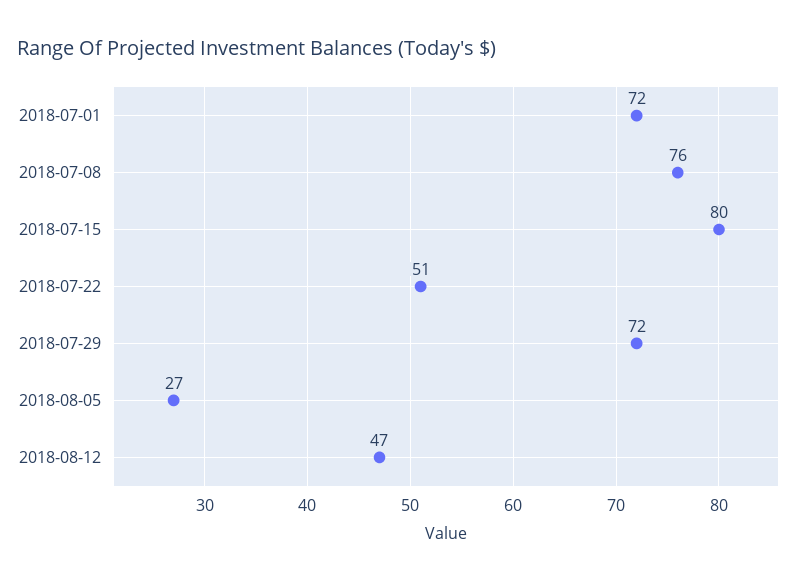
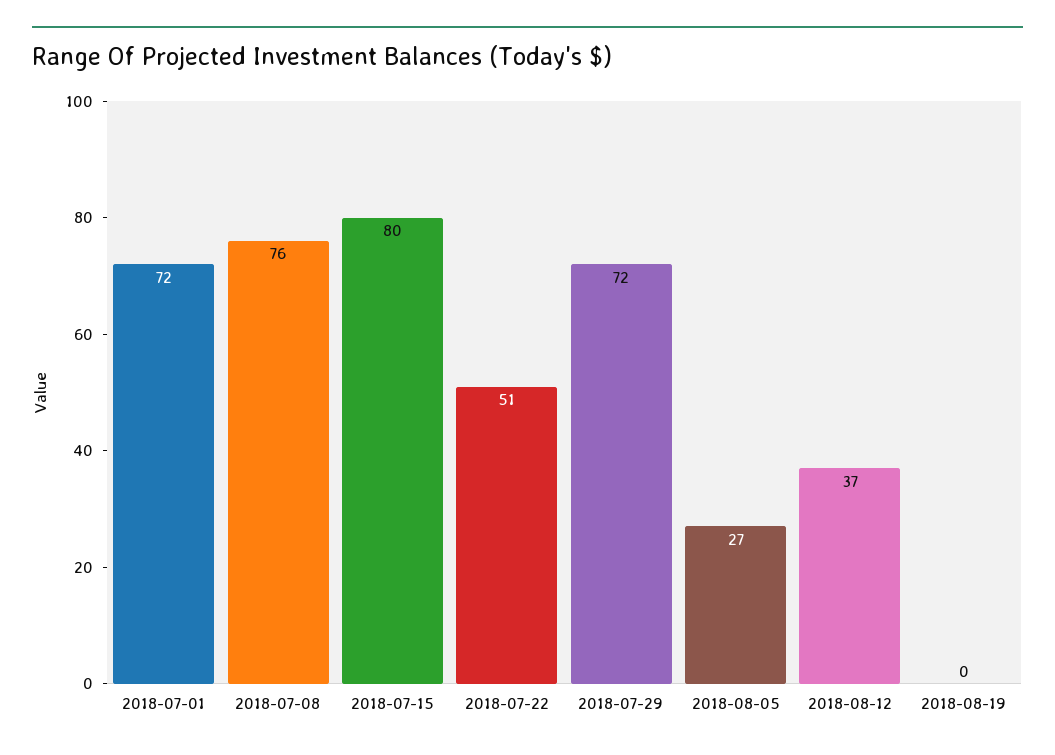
2018-08-12: 47 -> 37
2018-08-19: none -> 0

